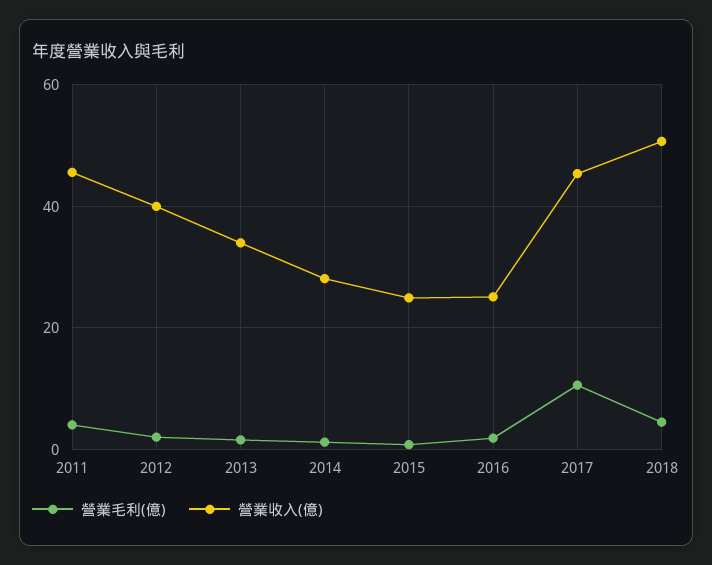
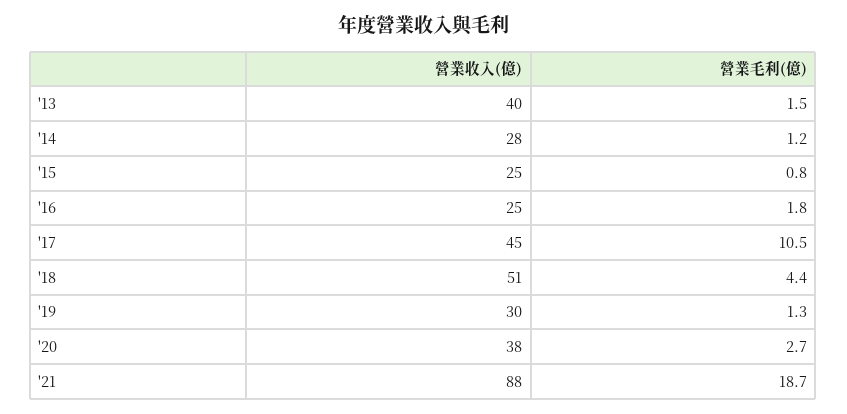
營業毛利(億), 2011: 4 -> none
營業收入(億), 2011: 46 -> none
營業毛利(億), 2012: 2 -> none
營業收入(億), 2012: 40 -> none
營業收入(億), 2013: 34 -> 40
營業收入(億), '19: none -> 30
營業毛利(億), '19: none -> 1.3
營業收入(億), '20: none -> 38
營業毛利(億), '20: none -> 2.7
營業收入(億), '21: none -> 88
營業毛利(億), '21: none -> 18.7

